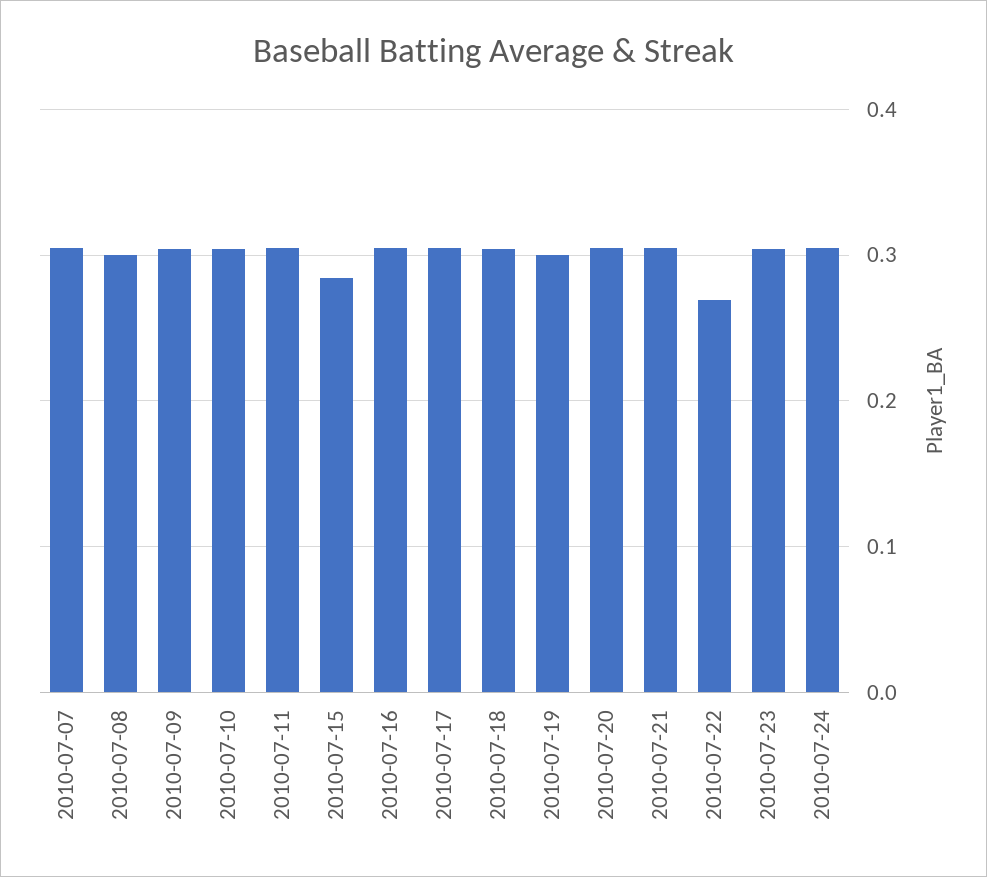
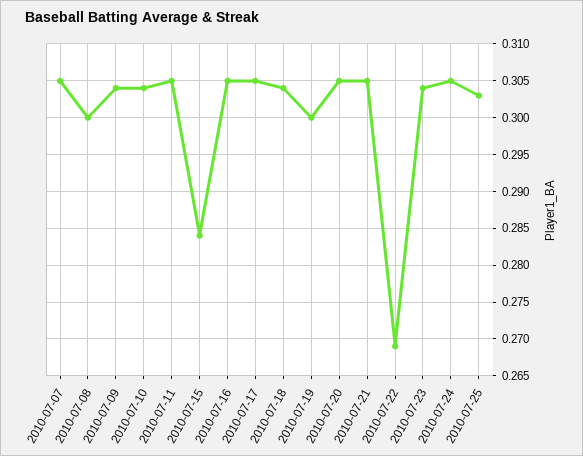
2010-07-25: none -> 0.303

